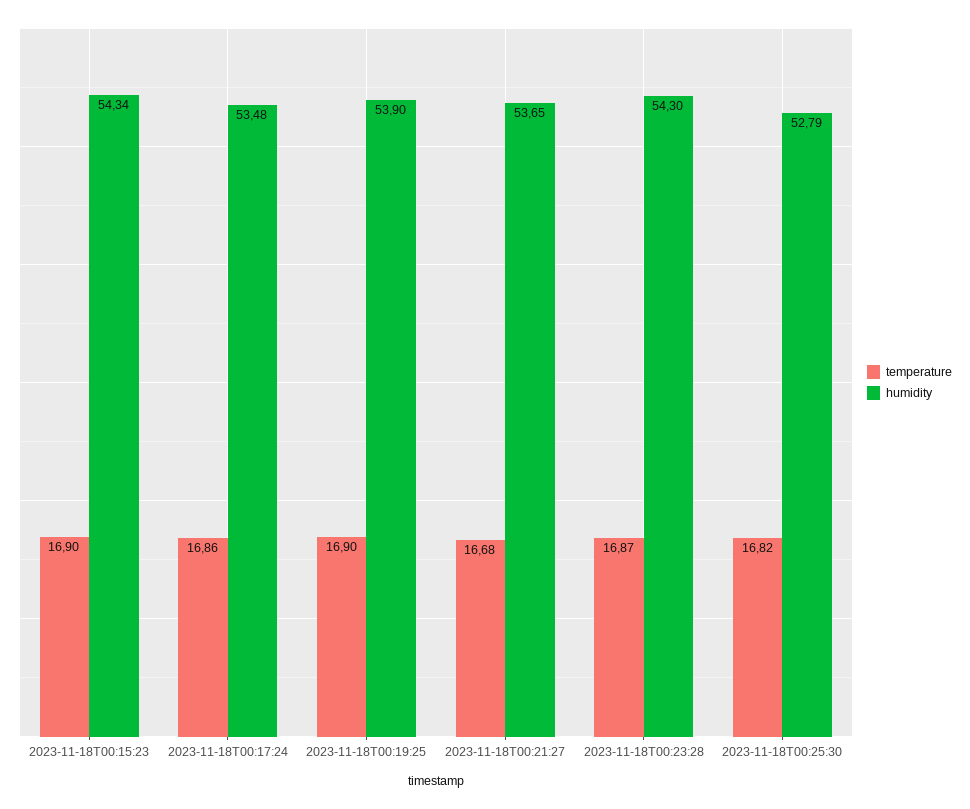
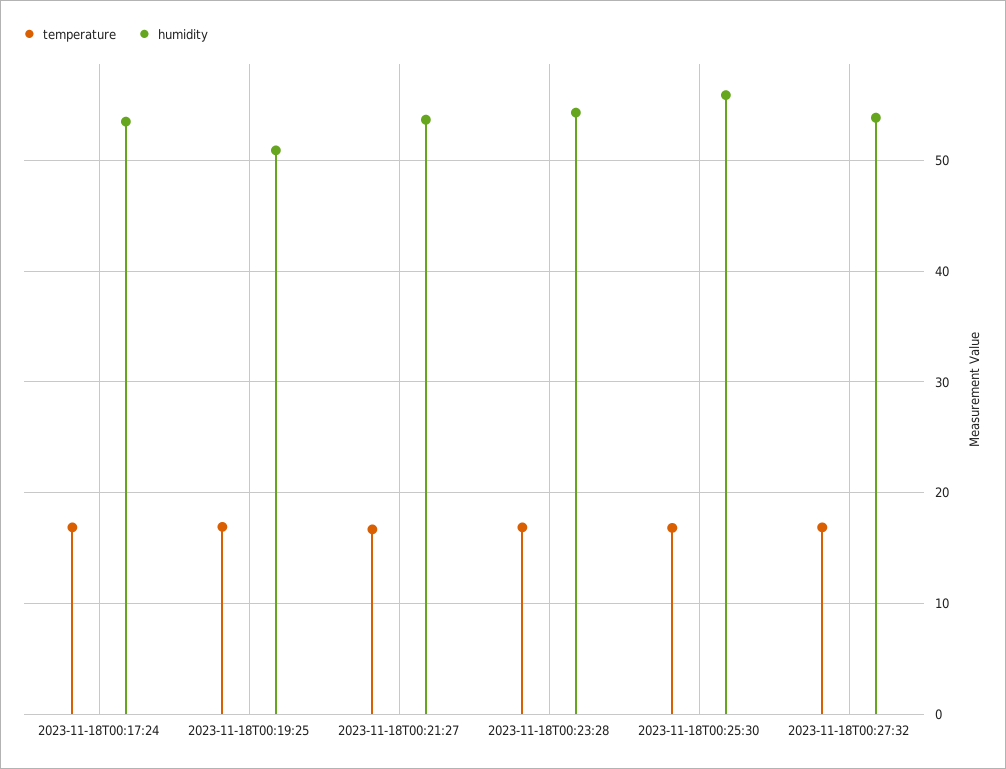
temperature, 2023-11-18T00:15:23: 16.9 -> none
humidity, 2023-11-18T00:15:23: 54.34 -> none
humidity, 2023-11-18T00:19:25: 53.9 -> 51
humidity, 2023-11-18T00:25:30: 52.79 -> 56
temperature, 2023-11-18T00:27:32: none -> 17
humidity, 2023-11-18T00:27:32: none -> 54

